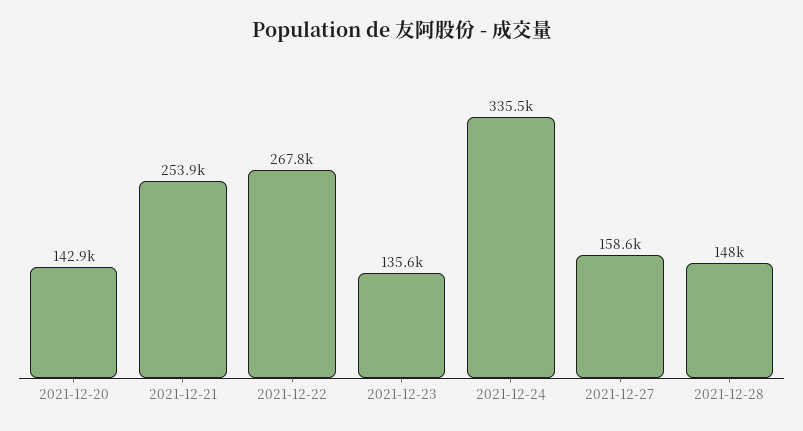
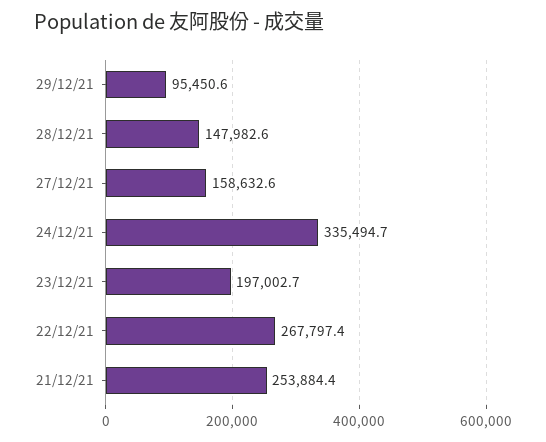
2021-12-20: 142900 -> none
2021-12-23: 135600 -> 197002.7
29/12/21: none -> 95450.6

